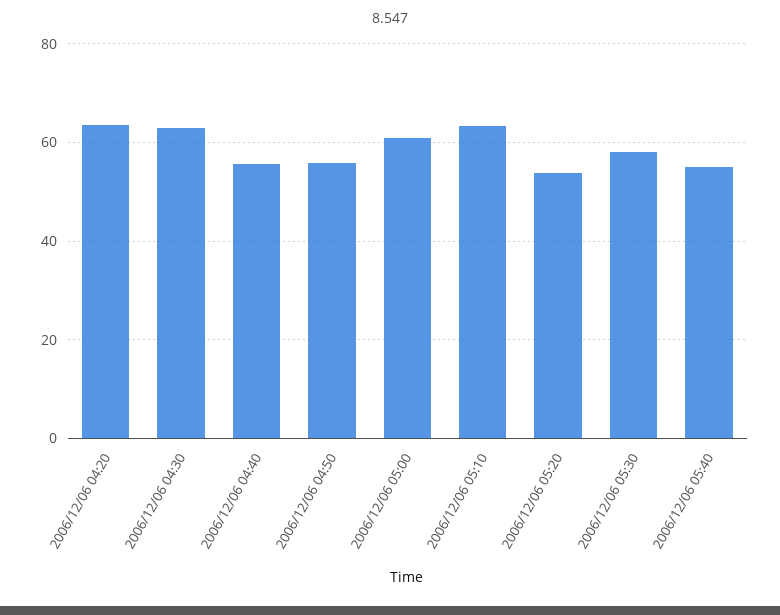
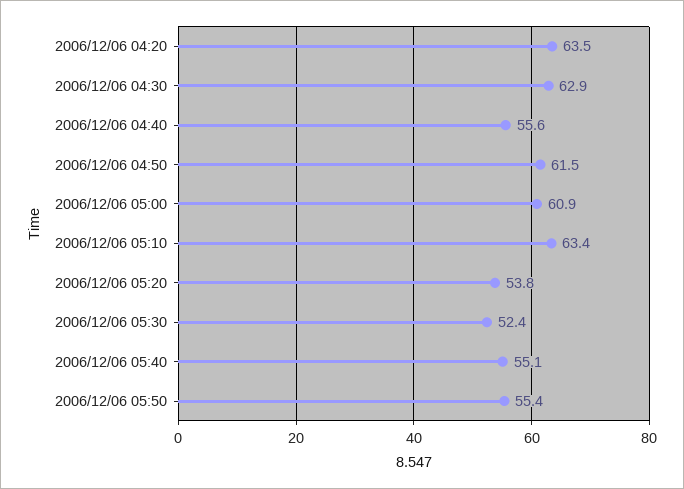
2006/12/06 04:50: 56 -> 61.5
2006/12/06 05:30: 58 -> 52.4
2006/12/06 05:50: none -> 55.4

